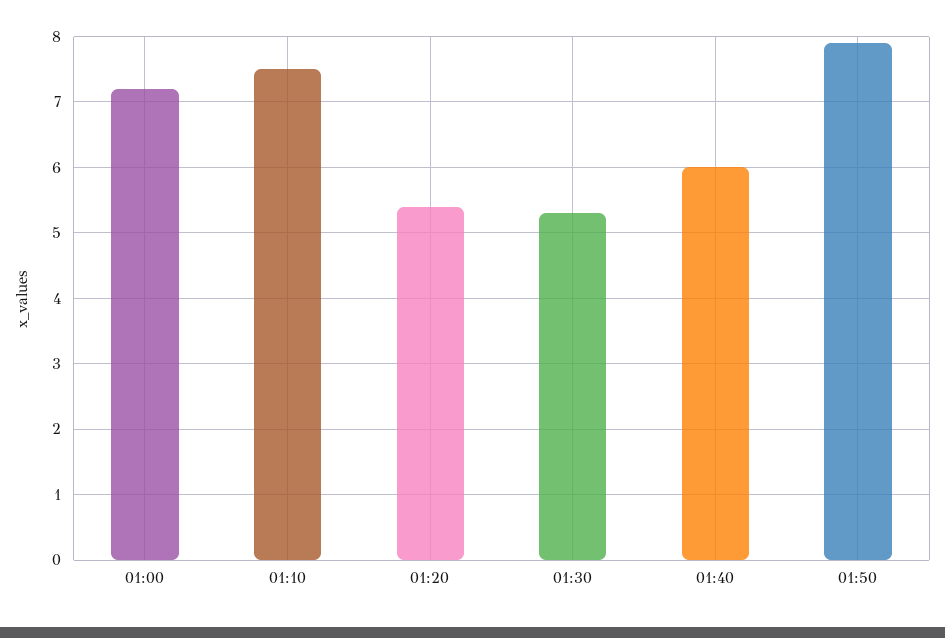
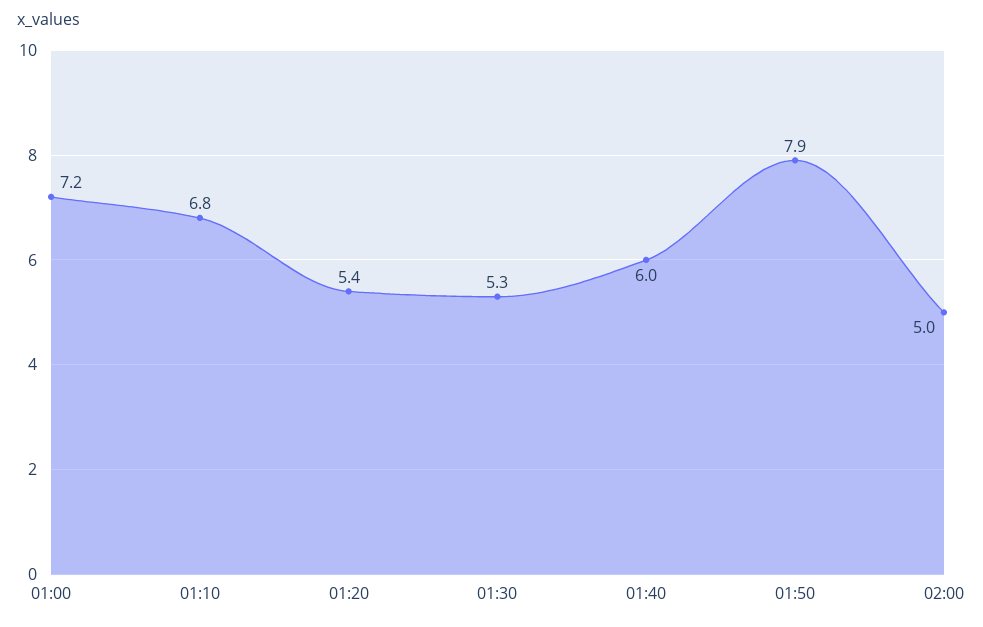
01:10: 7.5 -> 6.8
02:00: none -> 5

